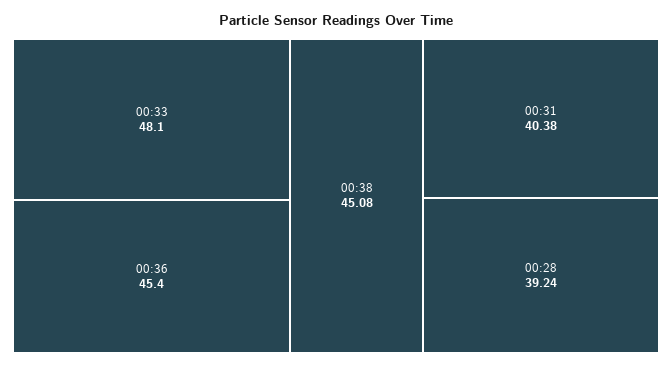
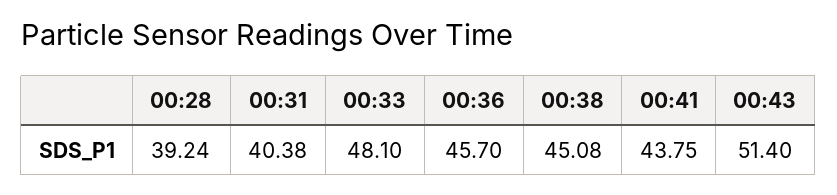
00:36: 45.4 -> 45.7
00:41: none -> 43.75
00:43: none -> 51.4

